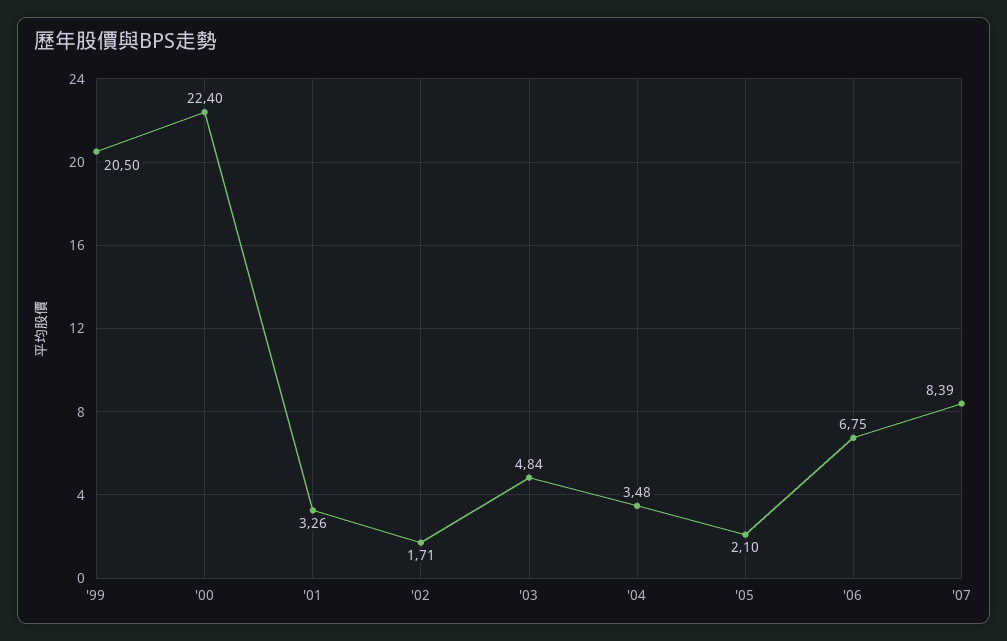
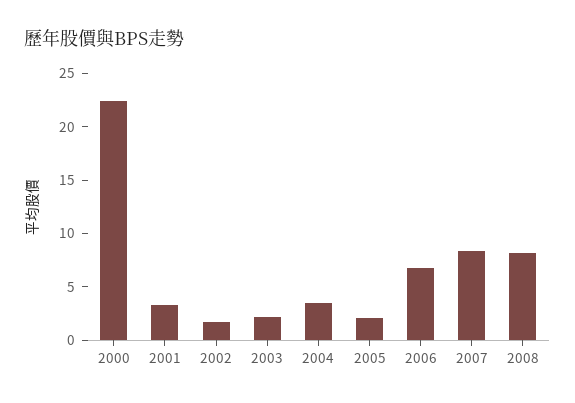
'99: 20.5 -> none
'03: 4.84 -> 2
2008: none -> 8

